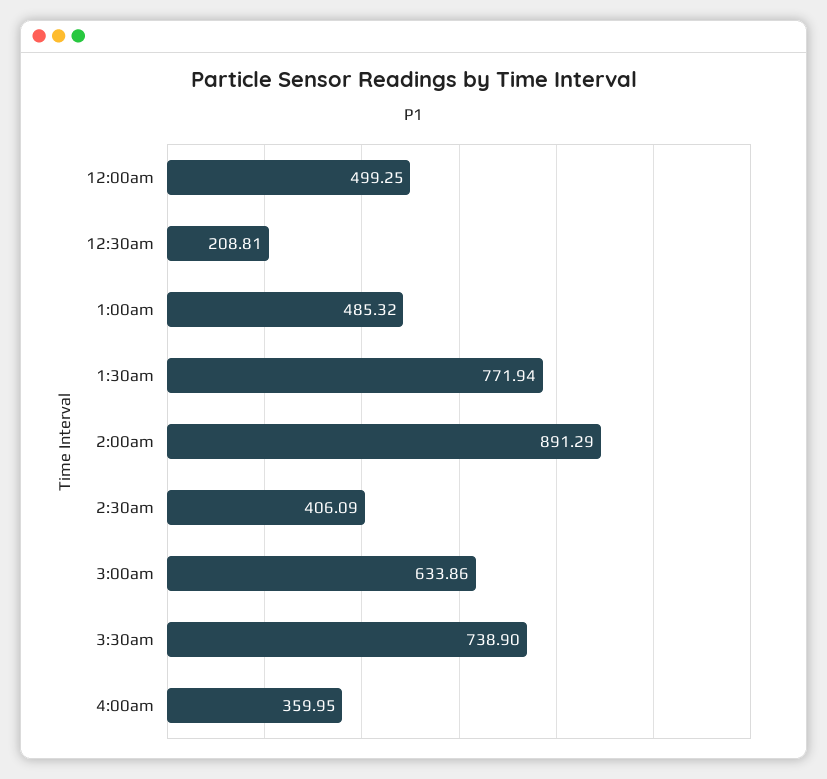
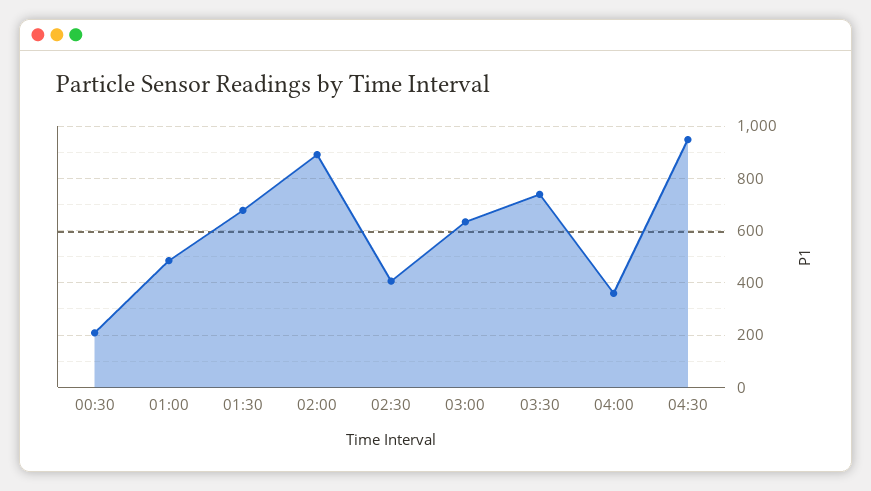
12:00am: 499.25 -> none
1:30am: 771.94 -> 675
04:30: none -> 950

